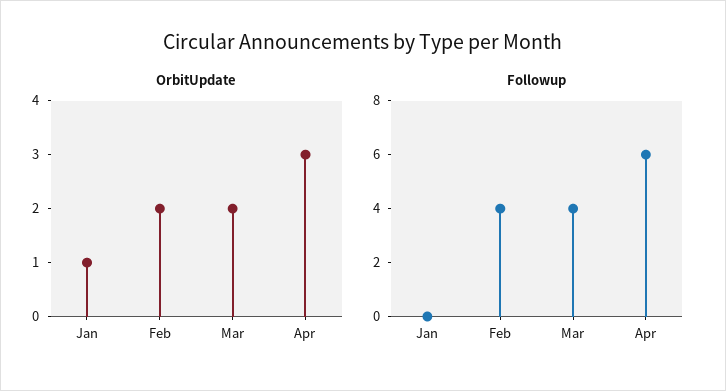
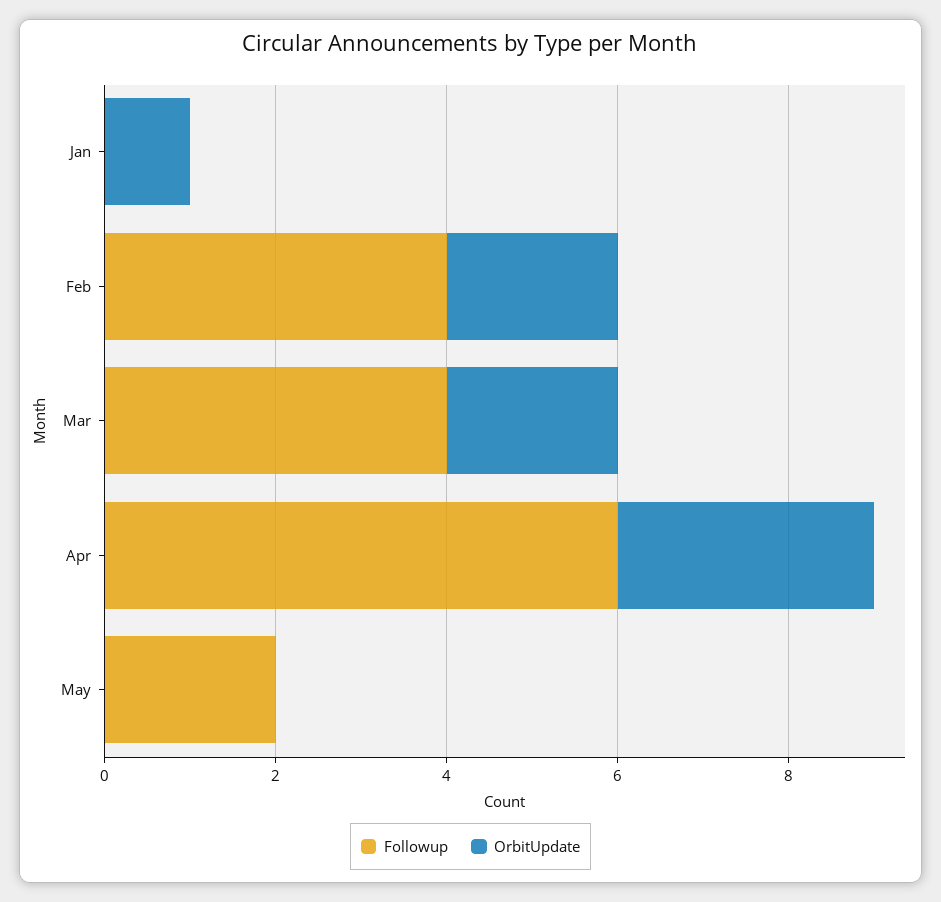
Followup, May: none -> 2
OrbitUpdate, May: none -> 0

